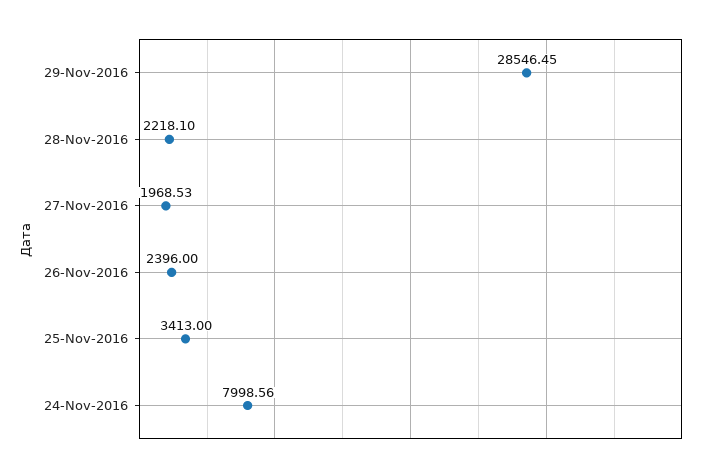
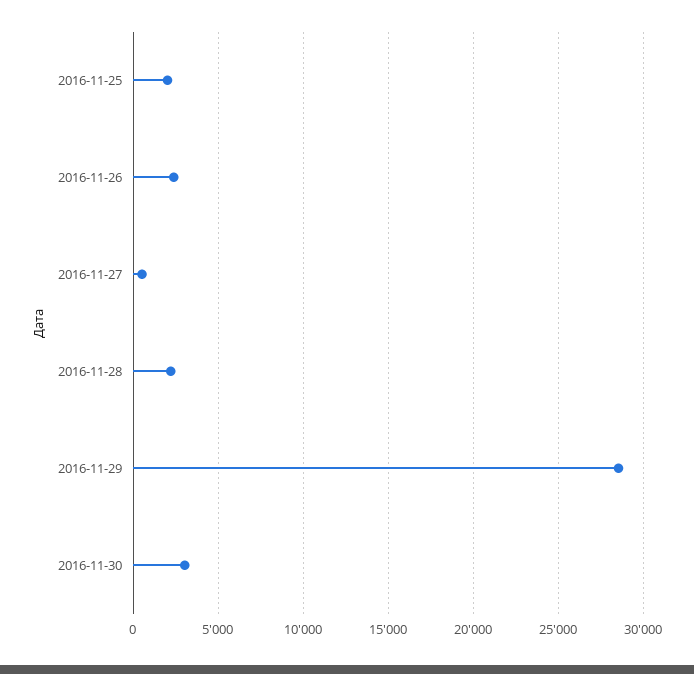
27-Nov-2016: 1968.53 -> 500
25-Nov-2016: 3413 -> 2000
24-Nov-2016: 7998.56 -> none
2016-11-30: none -> 3000

